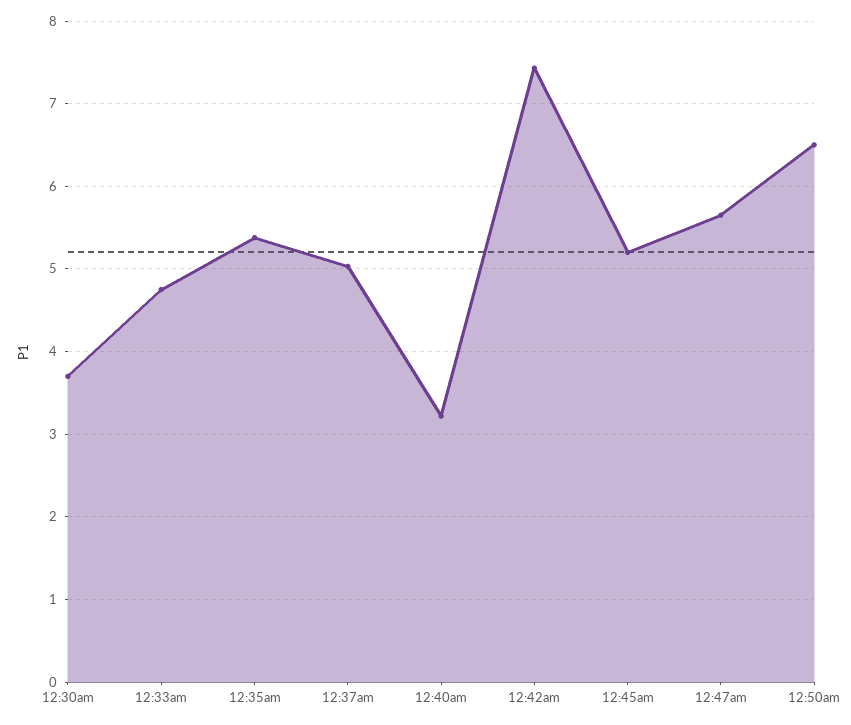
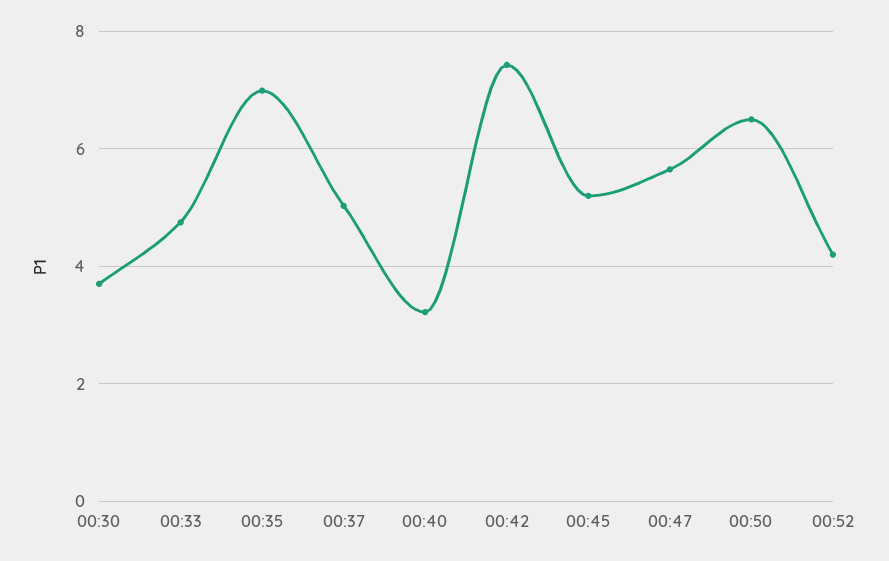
12:35am: 5.4 -> 7
00:52: none -> 4.2

